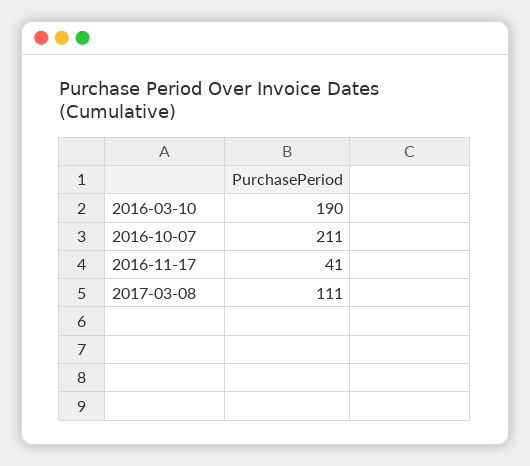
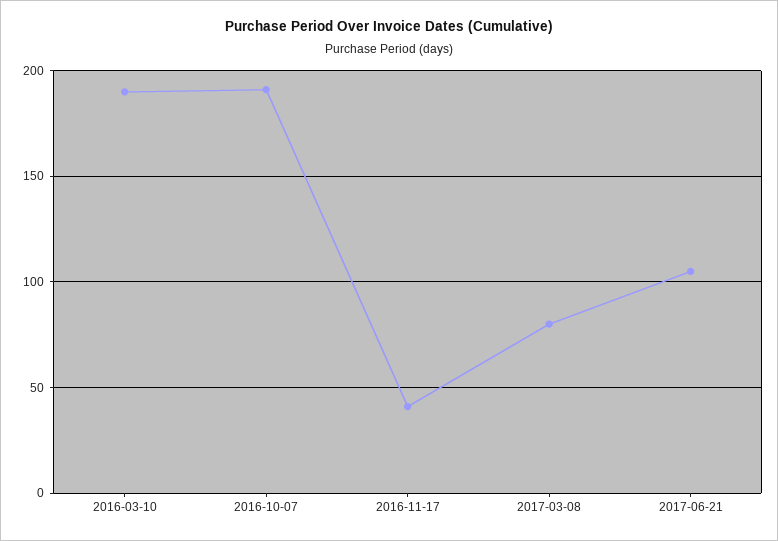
2016-10-07: 211 -> 190
2017-03-08: 111 -> 80
2017-06-21: none -> 105

